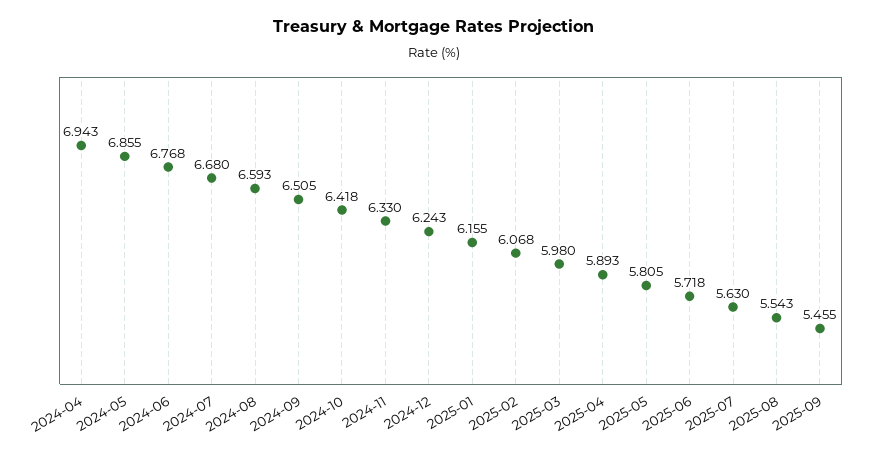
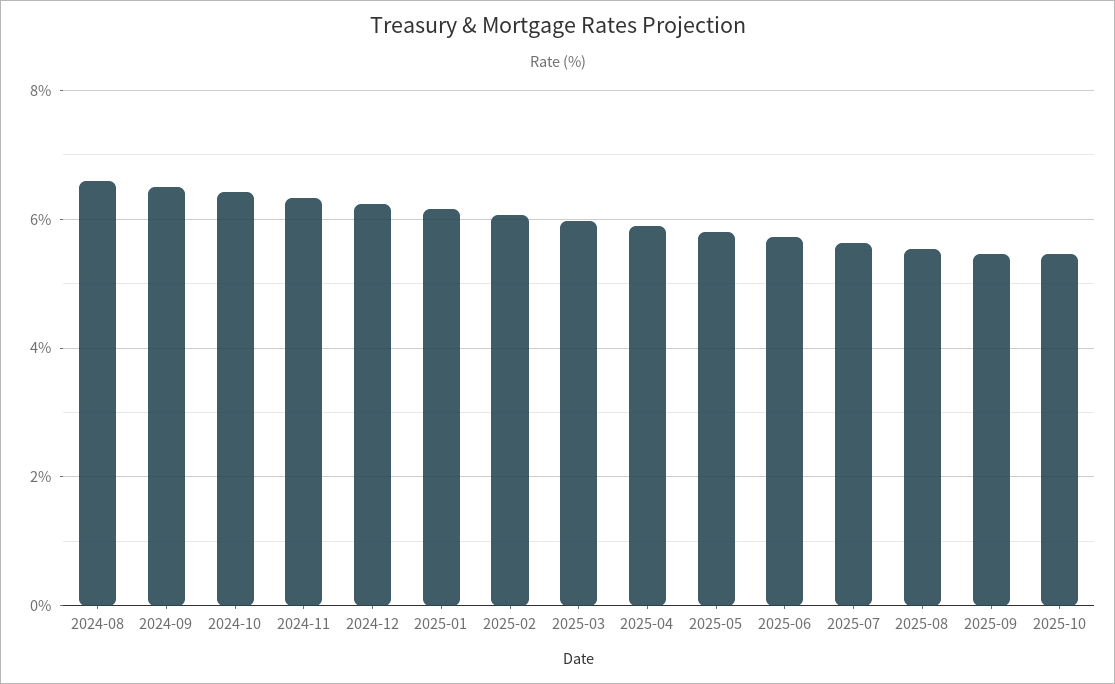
2024-04: 6.943 -> none
2024-05: 6.855 -> none
2024-06: 6.768 -> none
2024-07: 6.68 -> none
2025-10: none -> 5.4

